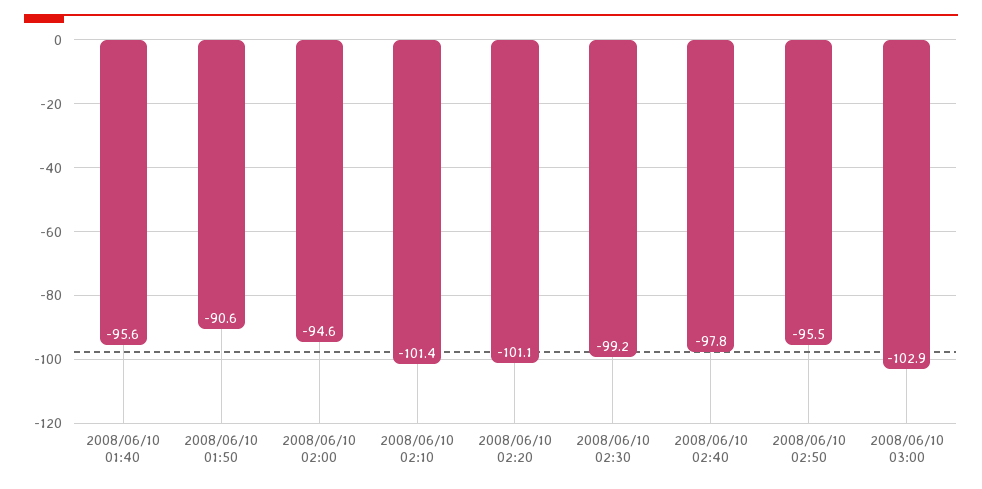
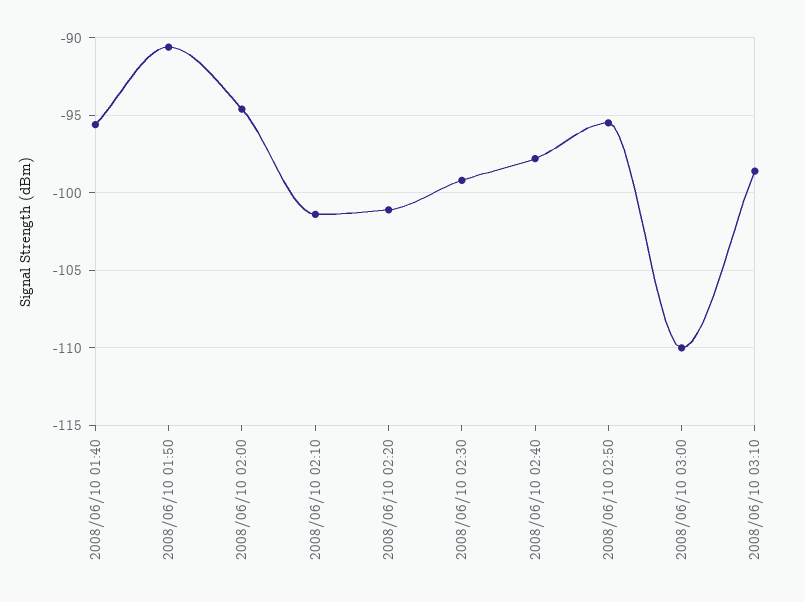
2008/06/10 03:00: -102.9 -> -110
2008/06/10 03:10: none -> -98.5

